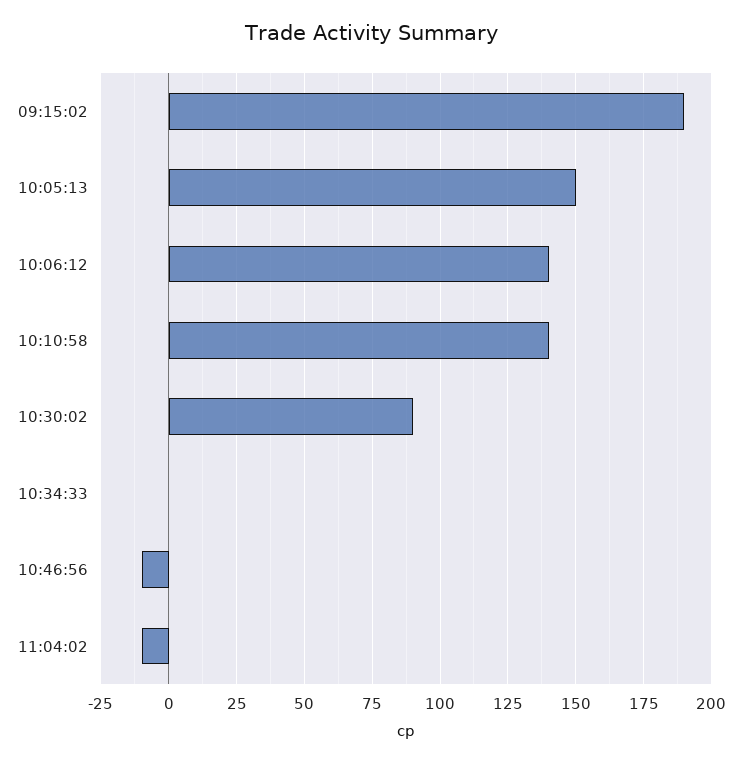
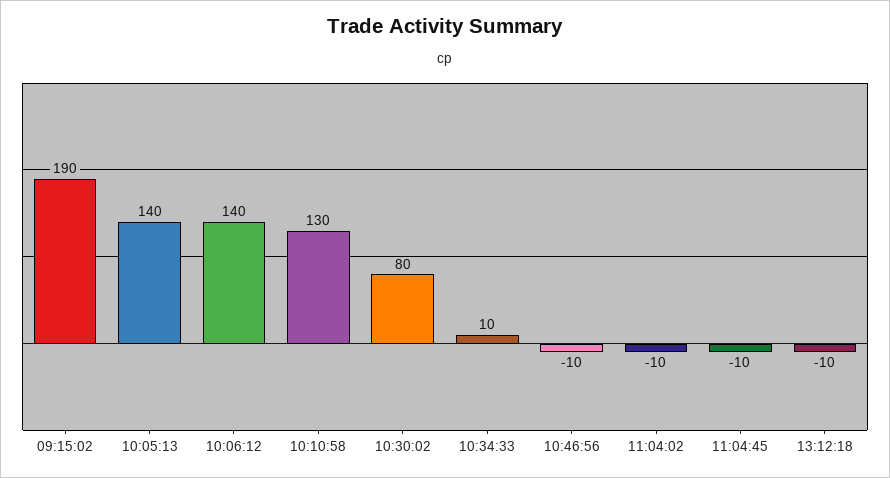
10:05:13: 150 -> 140
10:10:58: 140 -> 130
10:30:02: 90 -> 80
10:34:33: 0 -> 10
11:04:45: none -> -10
13:12:18: none -> -10

